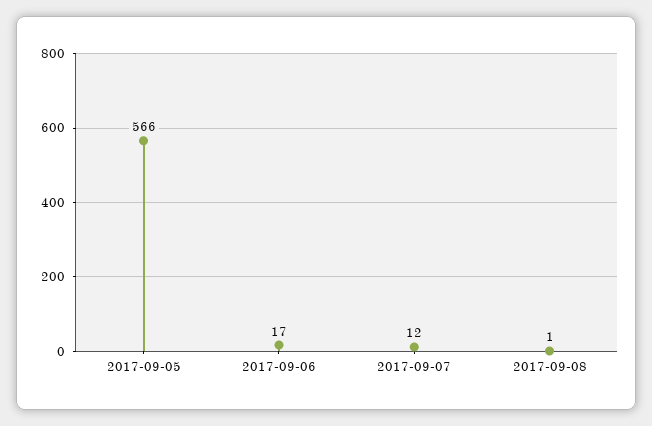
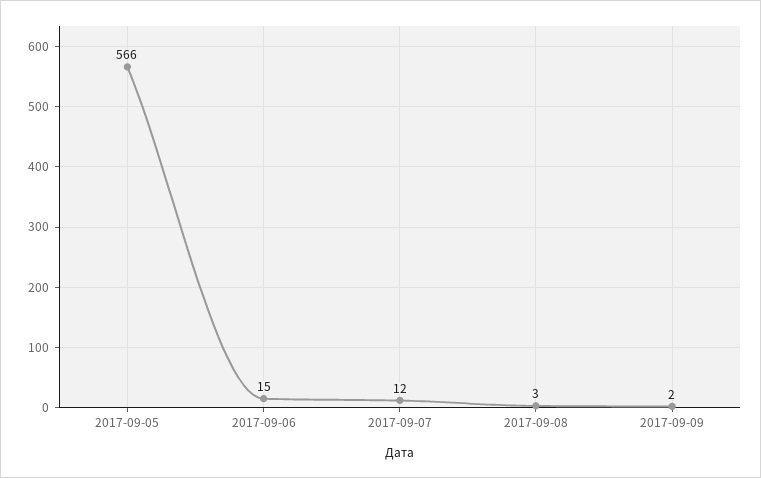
2017-09-06: 17 -> 15
2017-09-08: 1 -> 3
2017-09-09: none -> 2

